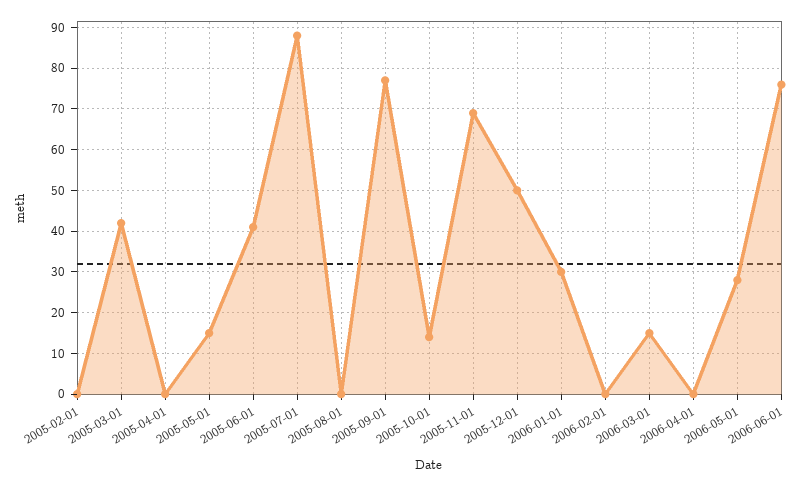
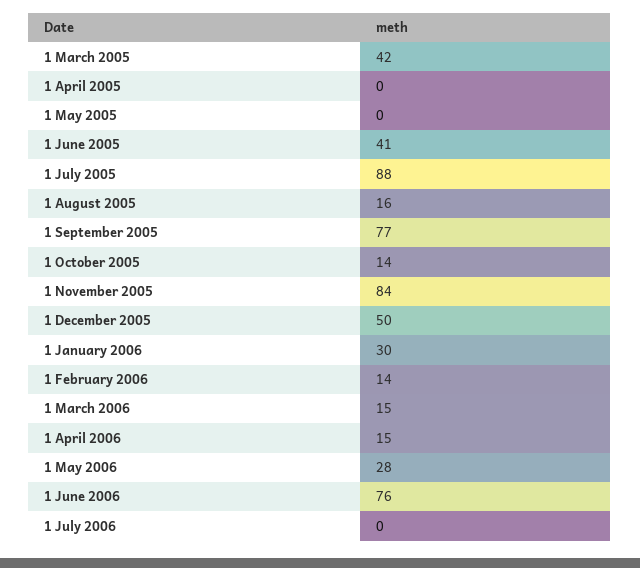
2005-02-01: 0 -> none
2005-05-01: 15 -> 0
2005-08-01: 0 -> 16
2005-11-01: 70 -> 84
2006-02-01: 0 -> 14
2006-04-01: 0 -> 15
1 July 2006: none -> 0

